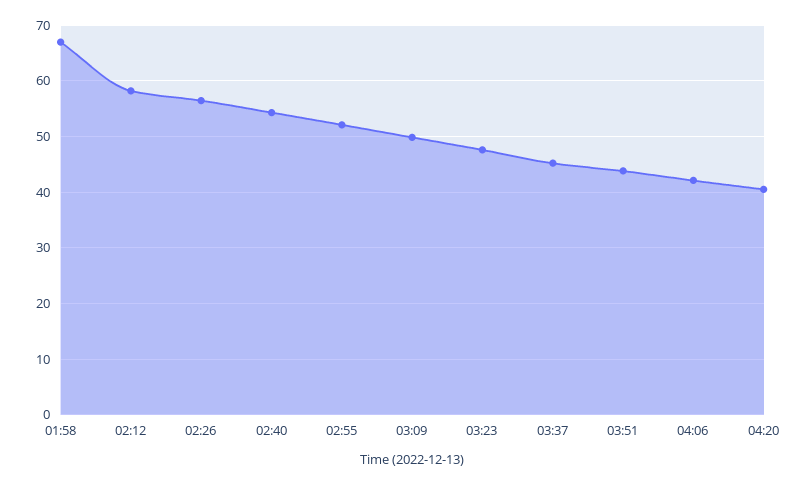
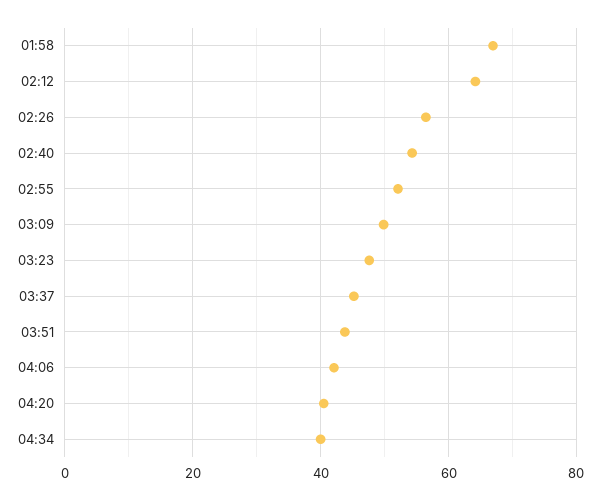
02:12: 58 -> 64
04:34: none -> 40

